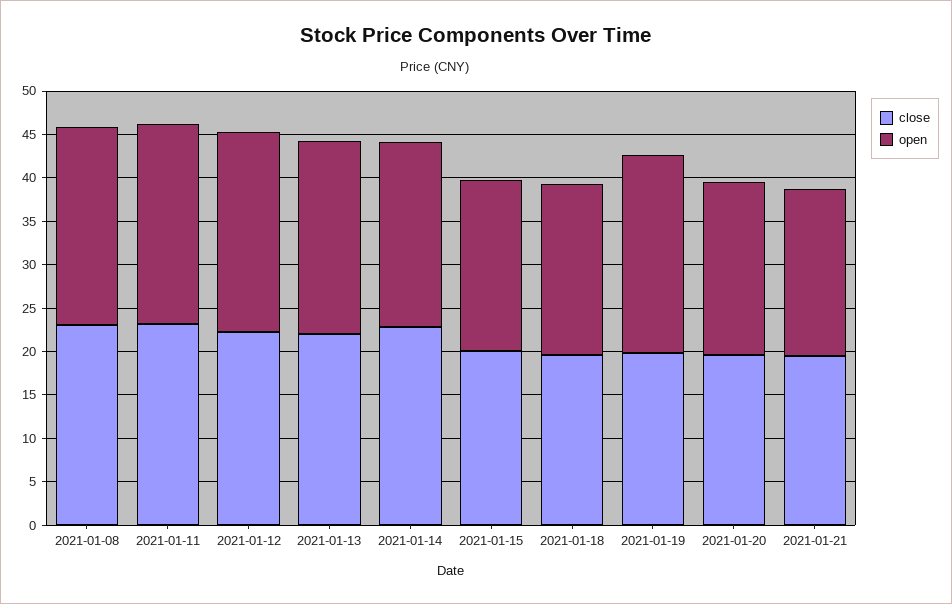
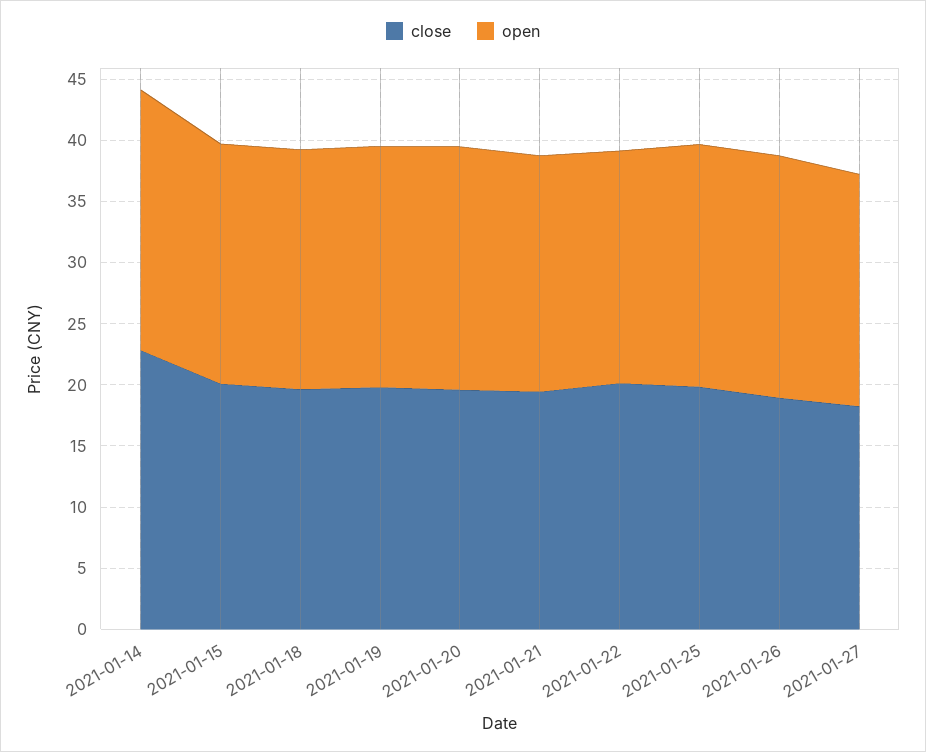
close, 2021-01-08: 23 -> none
open, 2021-01-08: 23 -> none
close, 2021-01-11: 23 -> none
open, 2021-01-11: 23 -> none
close, 2021-01-12: 22 -> none
open, 2021-01-12: 23 -> none
close, 2021-01-13: 22 -> none
open, 2021-01-13: 22 -> none
open, 2021-01-19: 23 -> 20
close, 2021-01-22: none -> 20
open, 2021-01-22: none -> 19
close, 2021-01-25: none -> 20
open, 2021-01-25: none -> 20
close, 2021-01-26: none -> 19
open, 2021-01-26: none -> 20
close, 2021-01-27: none -> 18
open, 2021-01-27: none -> 19

